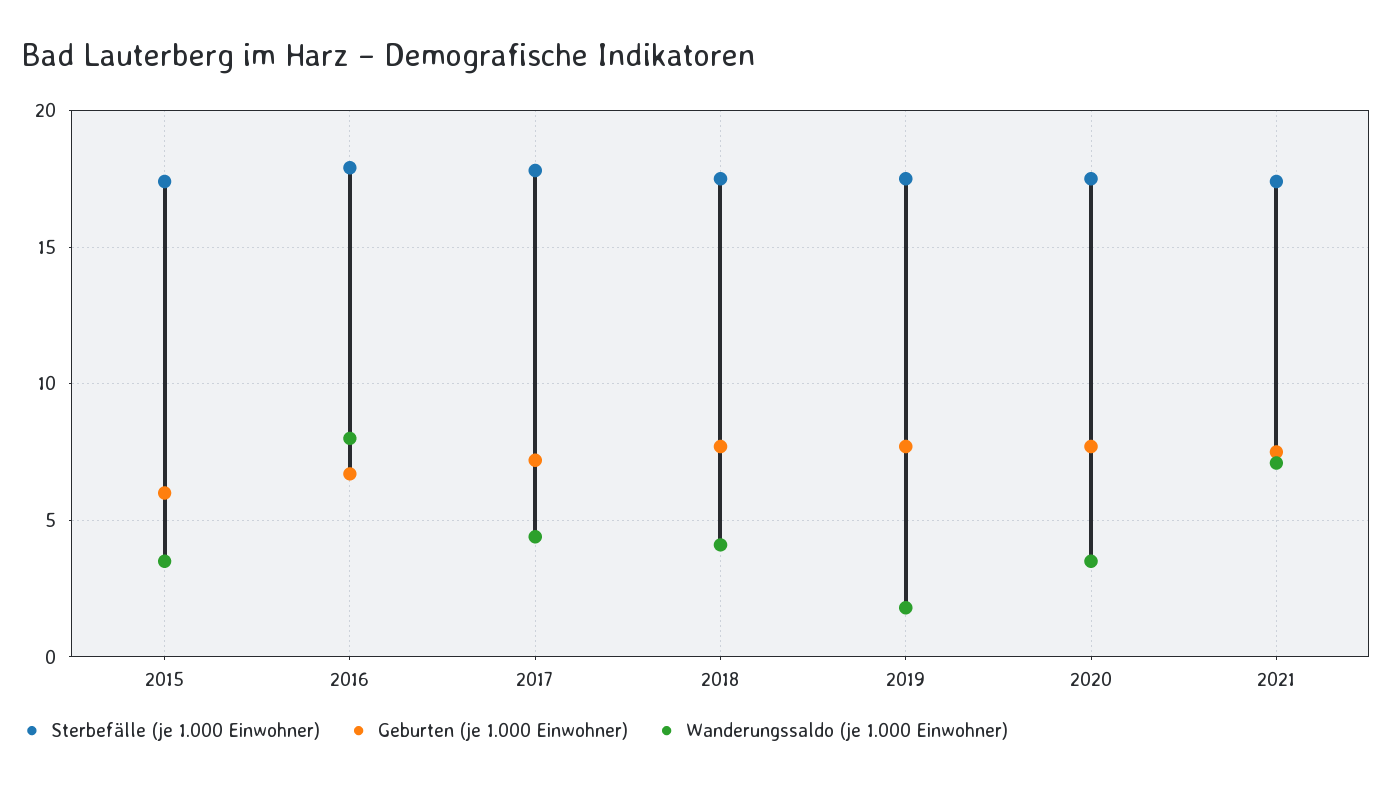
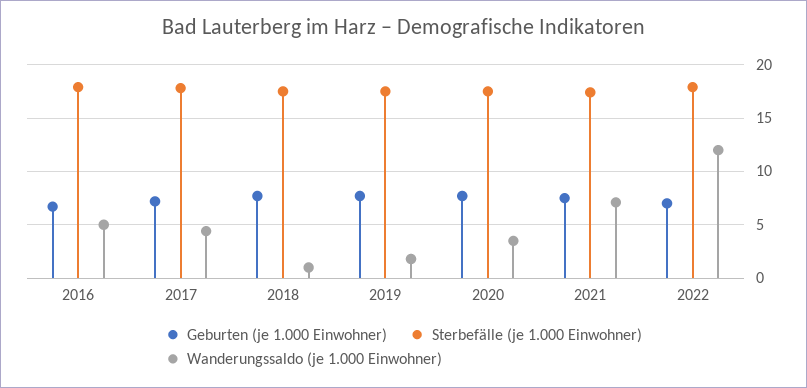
Sterbefälle (je 1.000 Einwohner), 2015: 17.5 -> none
Geburten (je 1.000 Einwohner), 2015: 6 -> none
Wanderungssaldo (je 1.000 Einwohner), 2015: 3.5 -> none
Wanderungssaldo (je 1.000 Einwohner), 2016: 8 -> 5
Wanderungssaldo (je 1.000 Einwohner), 2018: 4 -> 1
Geburten (je 1.000 Einwohner), 2022: none -> 7
Sterbefälle (je 1.000 Einwohner), 2022: none -> 18
Wanderungssaldo (je 1.000 Einwohner), 2022: none -> 12

